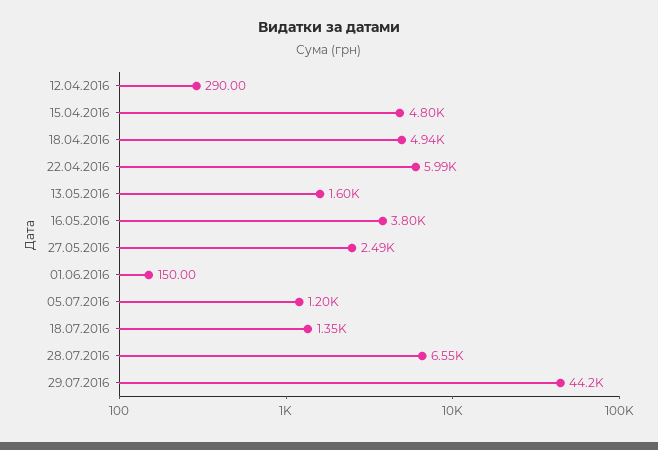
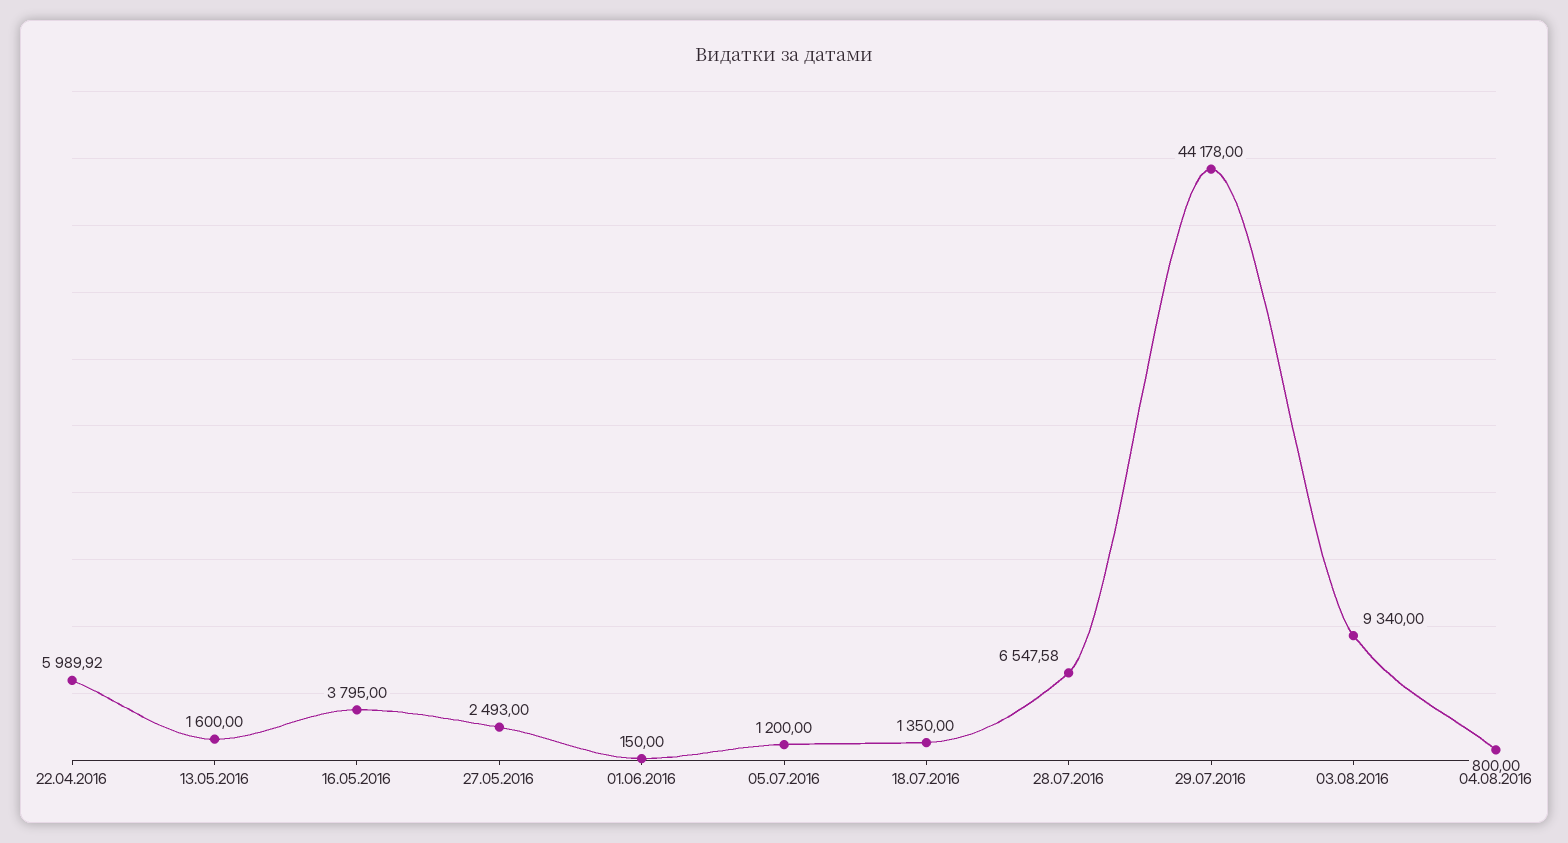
12.04.2016: 290 -> none
15.04.2016: 4800 -> none
18.04.2016: 4940 -> none
03.08.2016: none -> 9340
04.08.2016: none -> 800

